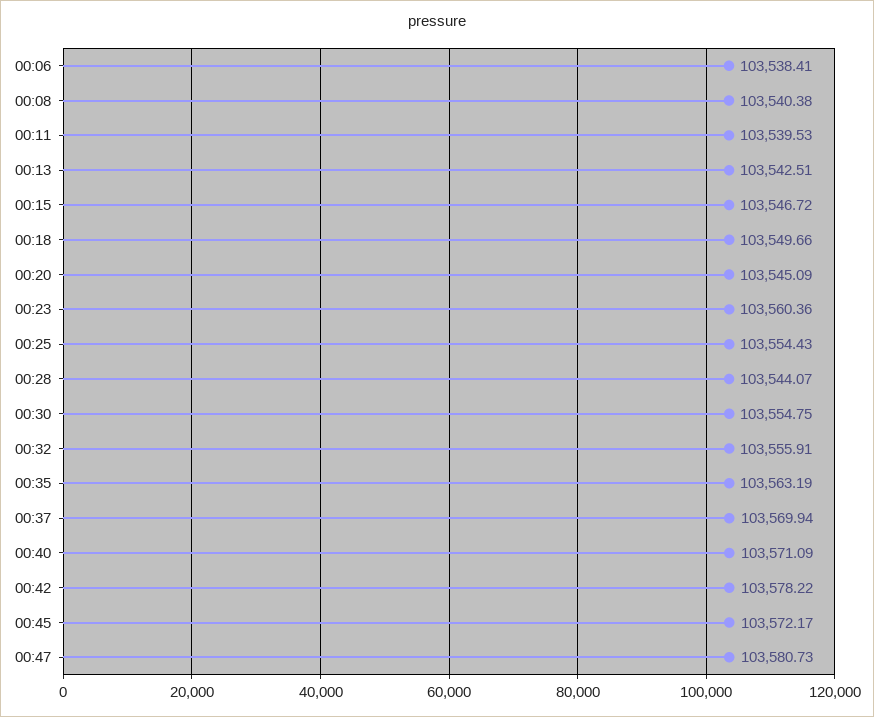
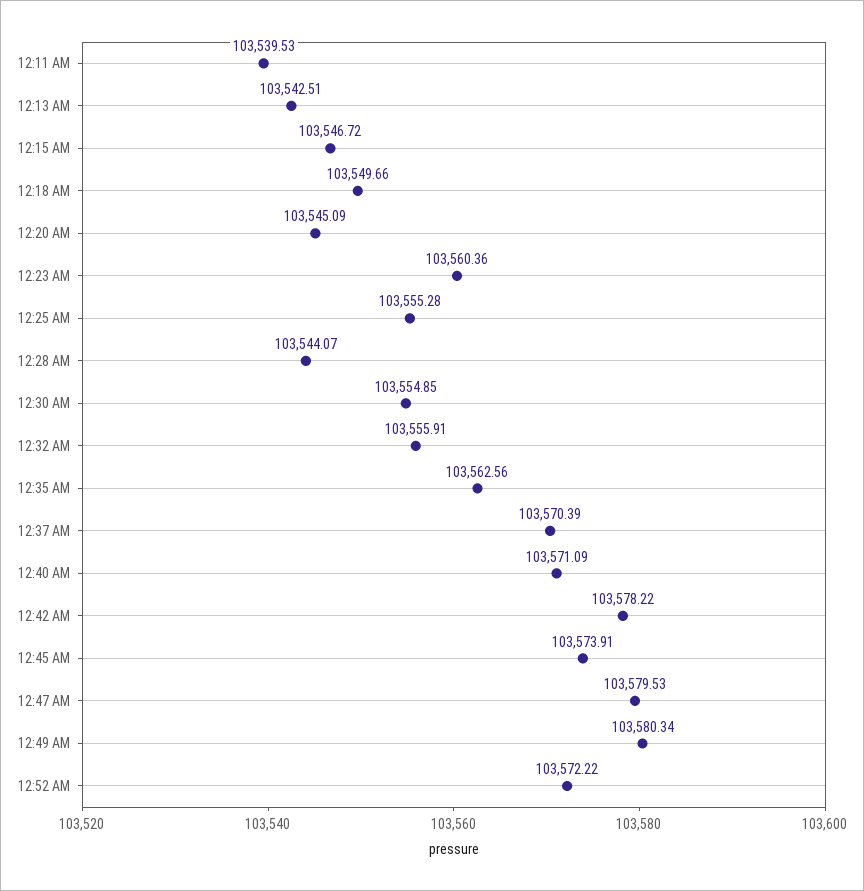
00:06: 103538.41 -> none
00:08: 103540.38 -> none
00:25: 103554.43 -> 103555.28
00:30: 103554.75 -> 103554.85
00:35: 103563.19 -> 103562.56
00:37: 103569.94 -> 103570.39
00:45: 103572.17 -> 103573.91
00:47: 103580.73 -> 103579.53
12:49 AM: none -> 103580.34
12:52 AM: none -> 103572.22

